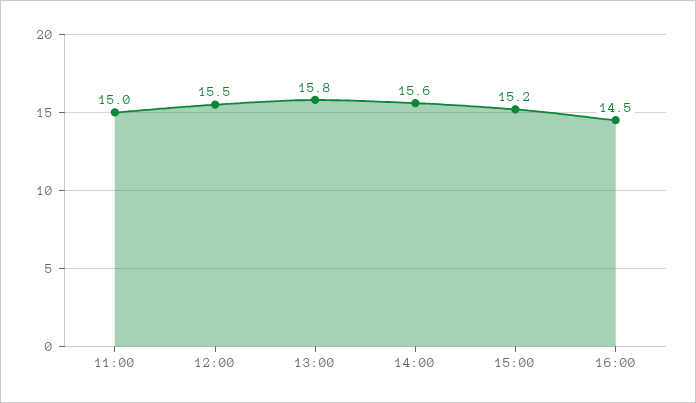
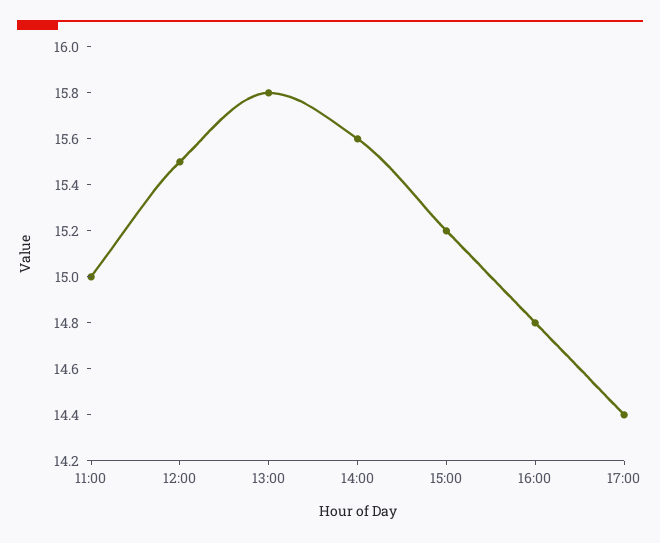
16:00: 14.5 -> 14.8
17:00: none -> 14.4

